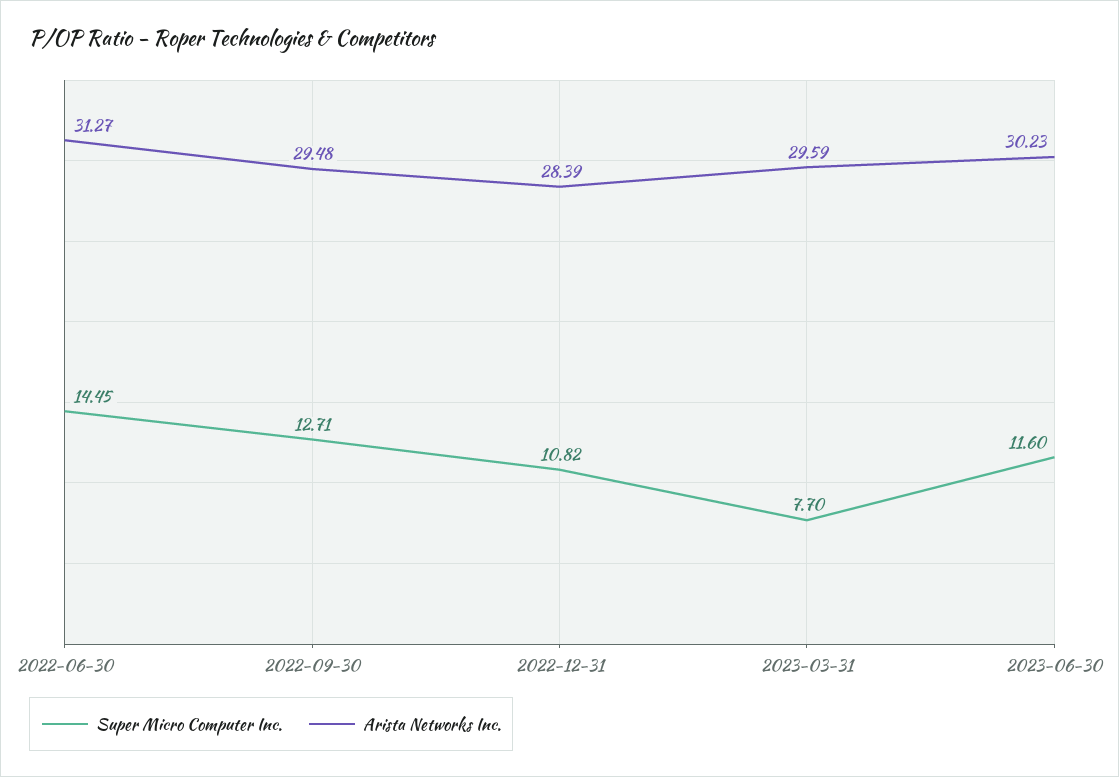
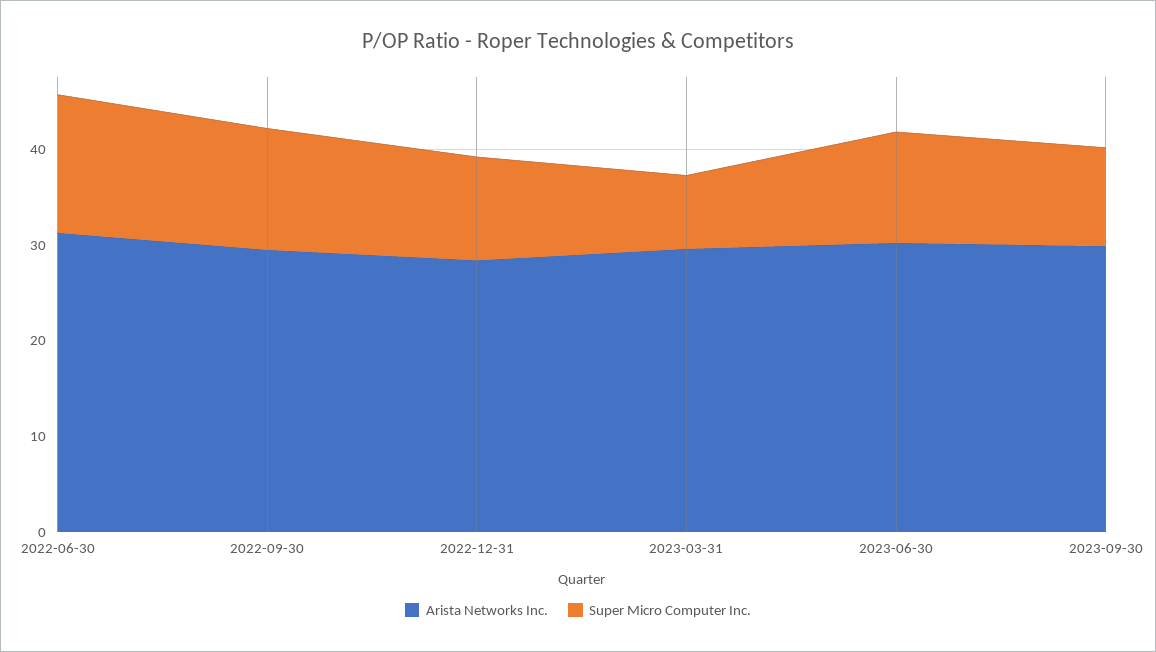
Arista Networks Inc., 2023-09-30: none -> 30
Super Micro Computer Inc., 2023-09-30: none -> 10

